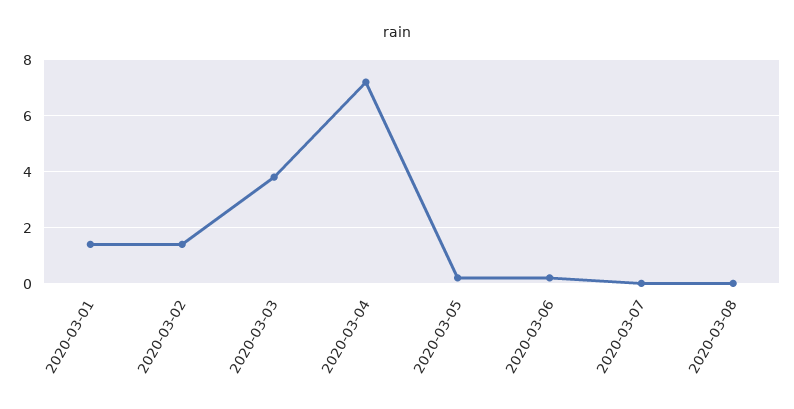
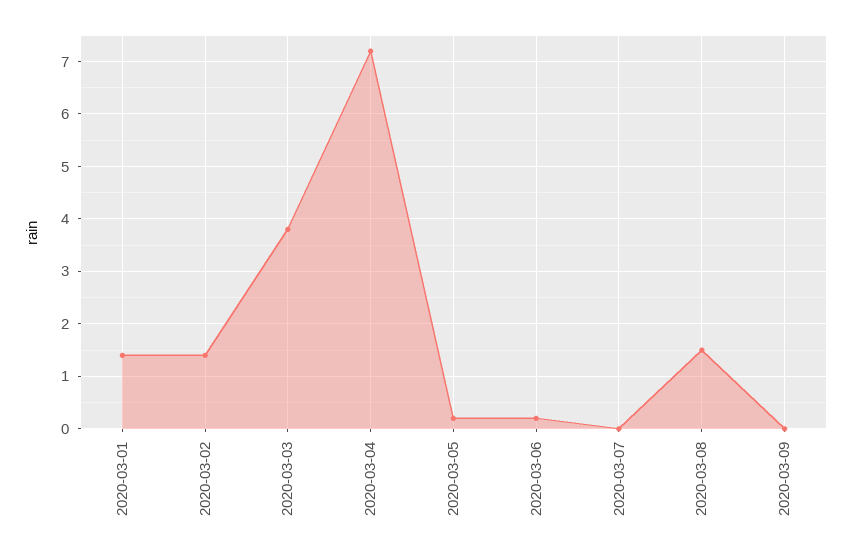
2020-03-08: 0 -> 1.5
2020-03-09: none -> 0

